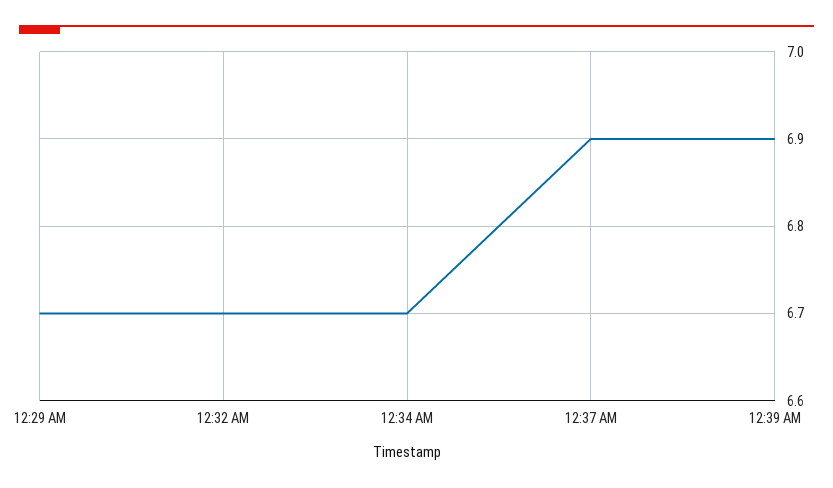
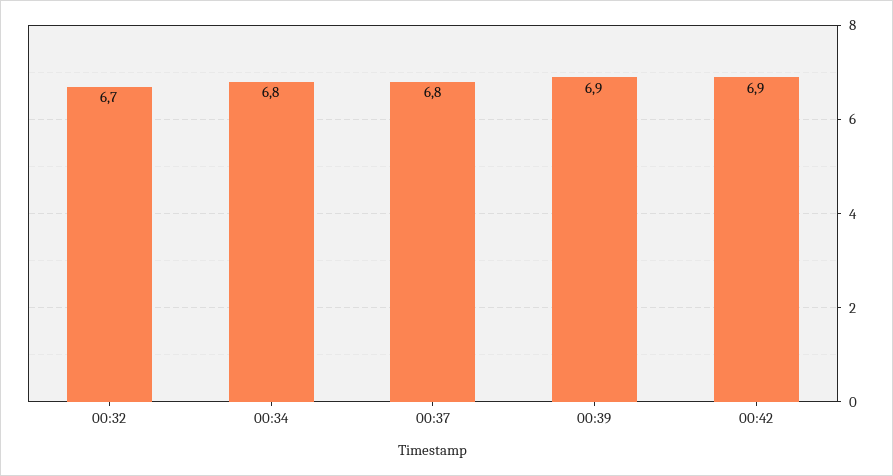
12:29 AM: 6.7 -> none
12:34 AM: 6.7 -> 6.8
12:37 AM: 6.9 -> 6.8
00:42: none -> 6.9

